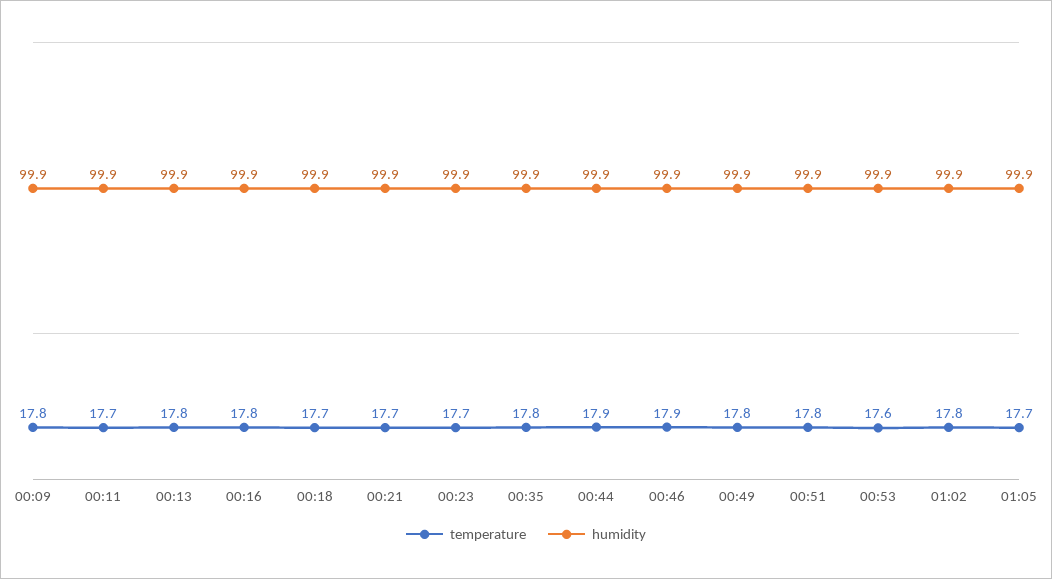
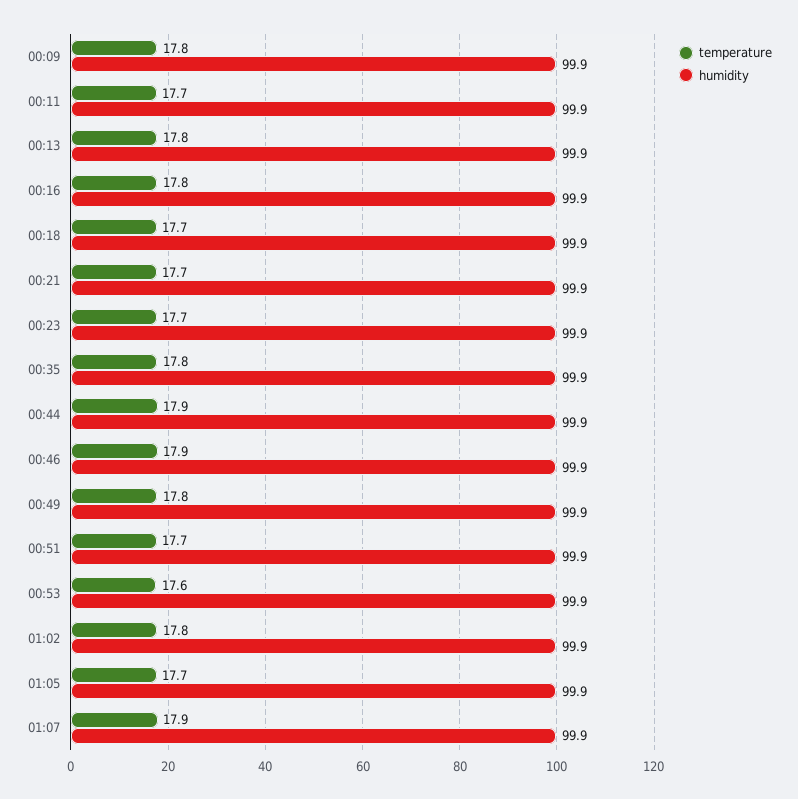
temperature, 00:51: 17.8 -> 17.7
temperature, 01:07: none -> 17.9
humidity, 01:07: none -> 99.9

